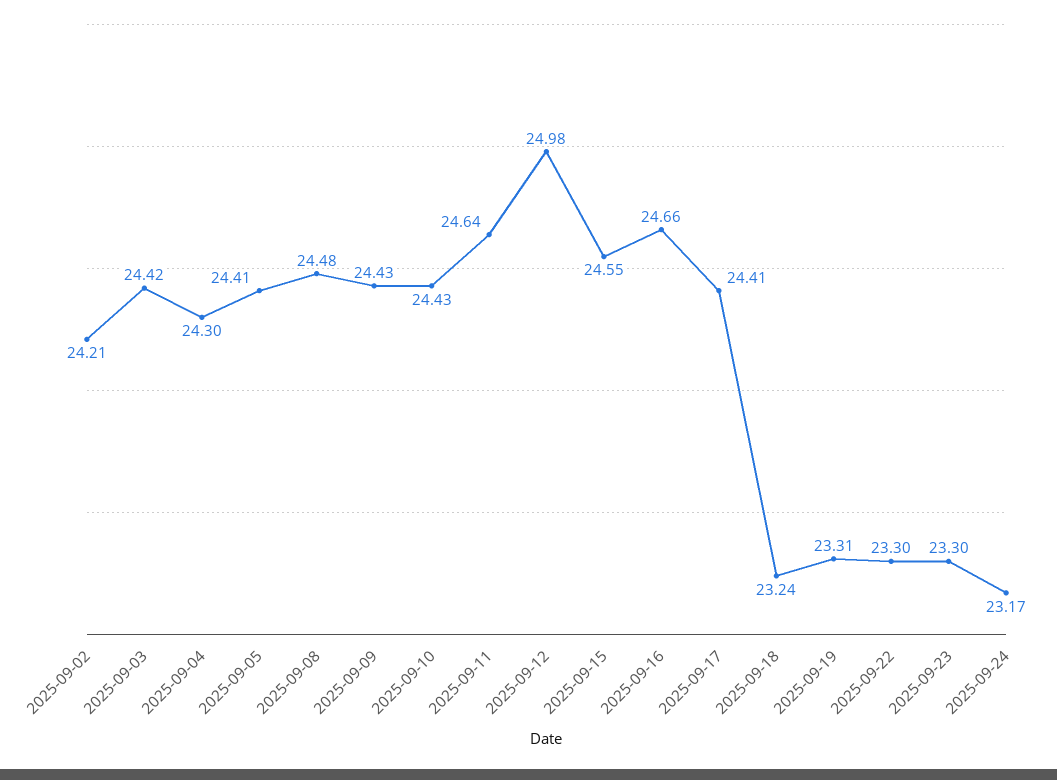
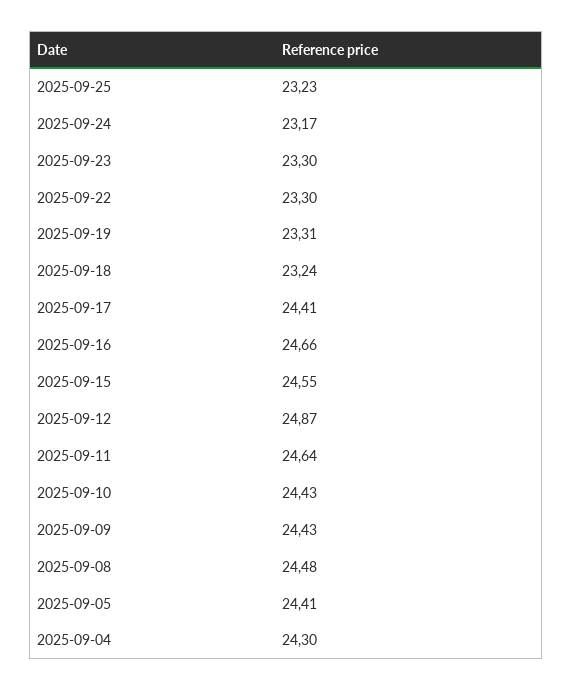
2025-09-02: 24.21 -> none
2025-09-03: 24.42 -> none
2025-09-12: 24.98 -> 24.87
2025-09-25: none -> 23.23

